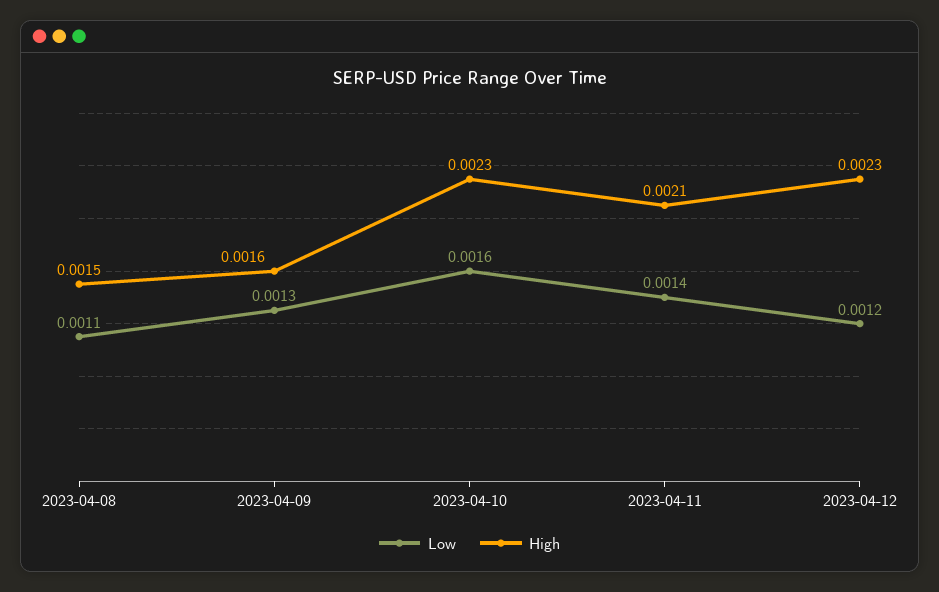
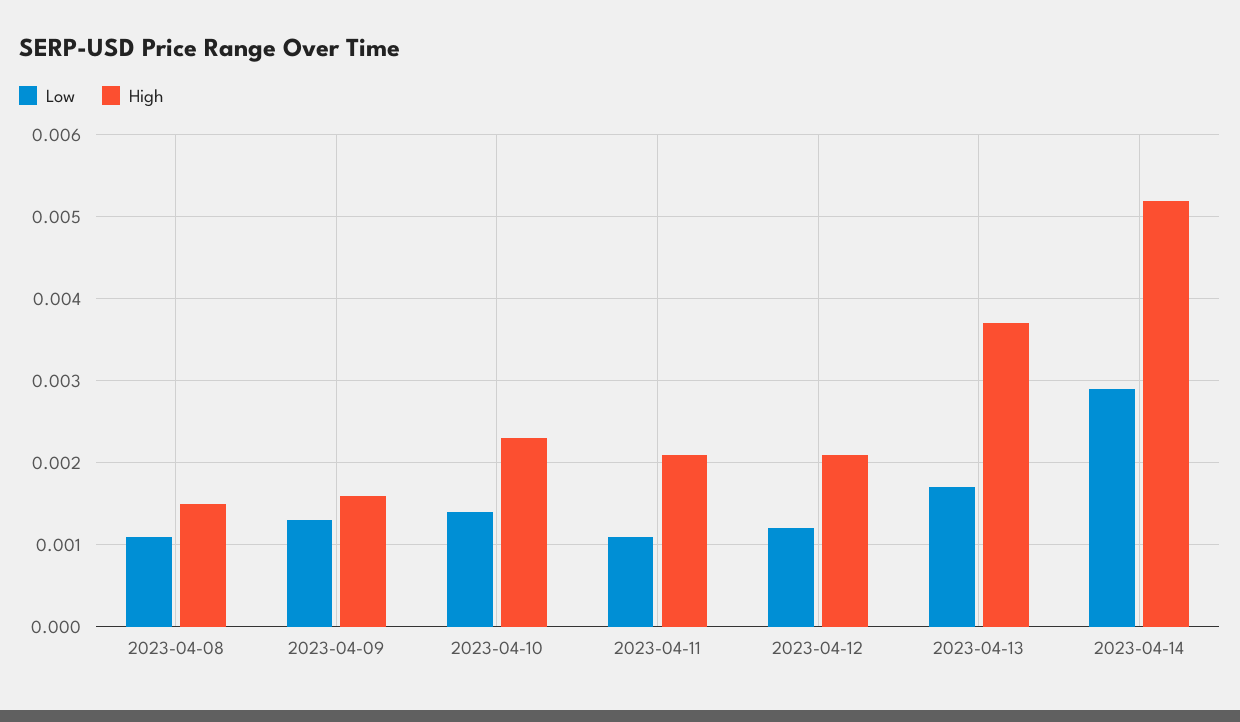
Low, 2023-04-10: 0.0016 -> 0.0014
Low, 2023-04-11: 0.0014 -> 0.0011
High, 2023-04-12: 0.0023 -> 0.0021
Low, 2023-04-13: none -> 0.0017
High, 2023-04-13: none -> 0.0037
Low, 2023-04-14: none -> 0.0029
High, 2023-04-14: none -> 0.0052

